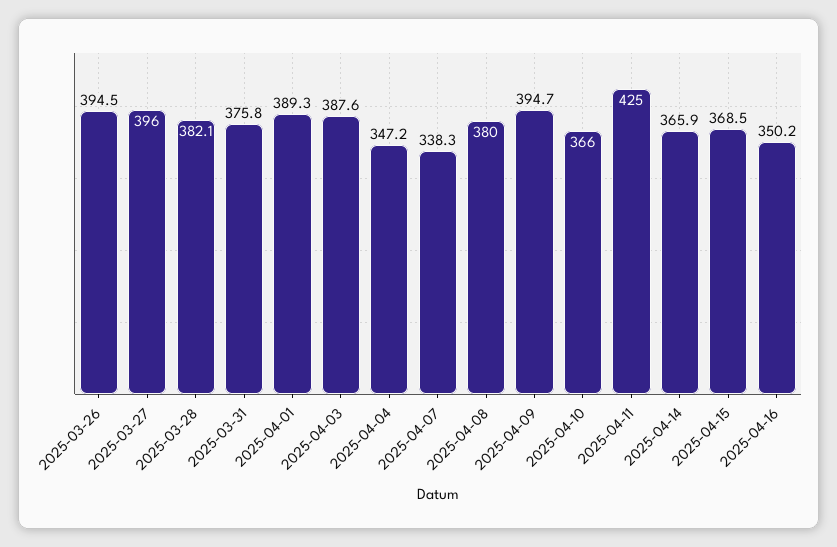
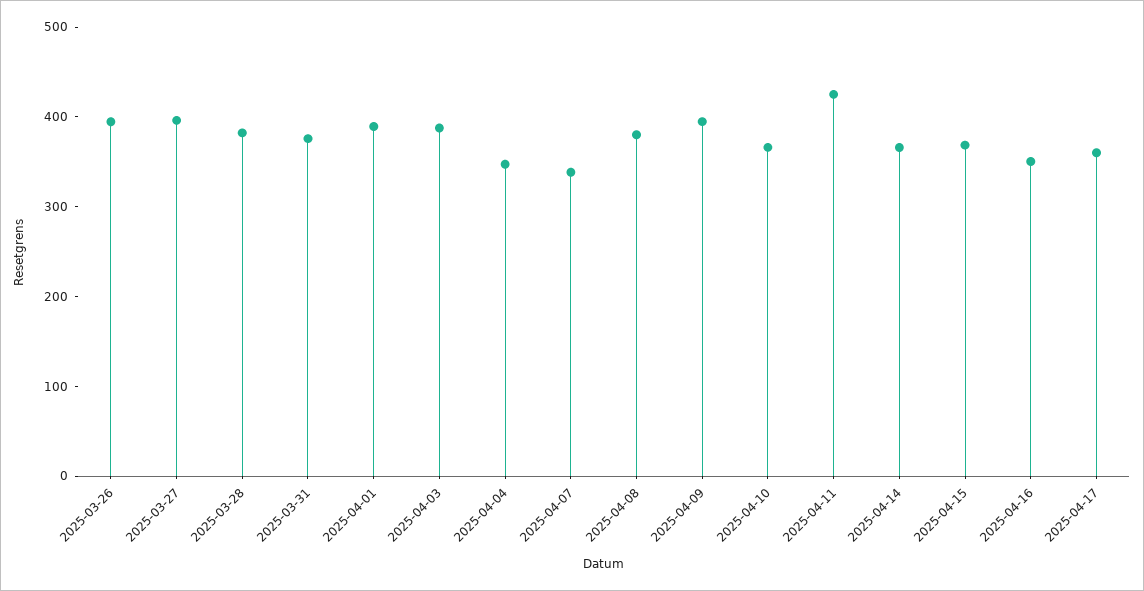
2025-04-17: none -> 360

